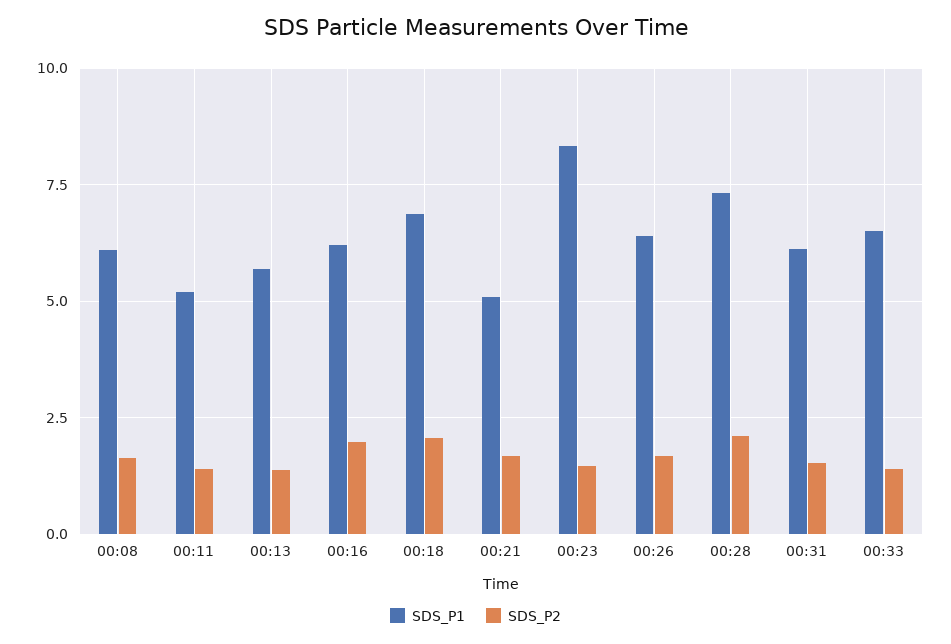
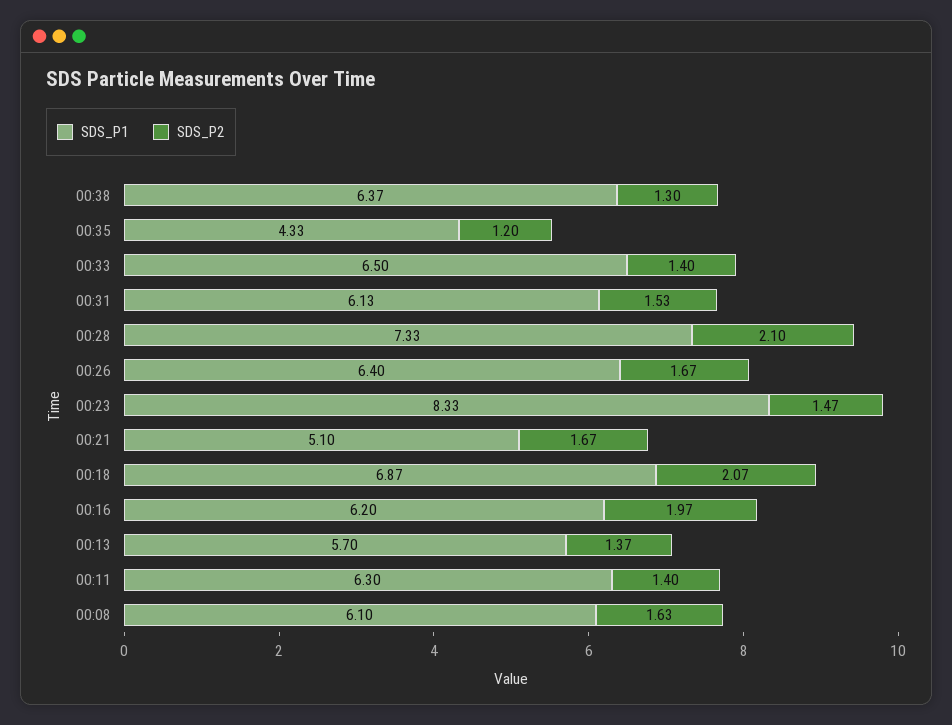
SDS_P1, 00:11: 5.25 -> 6.3
SDS_P1, 00:38: none -> 6.37
SDS_P2, 00:38: none -> 1.3
SDS_P1, 00:35: none -> 4.33
SDS_P2, 00:35: none -> 1.2

